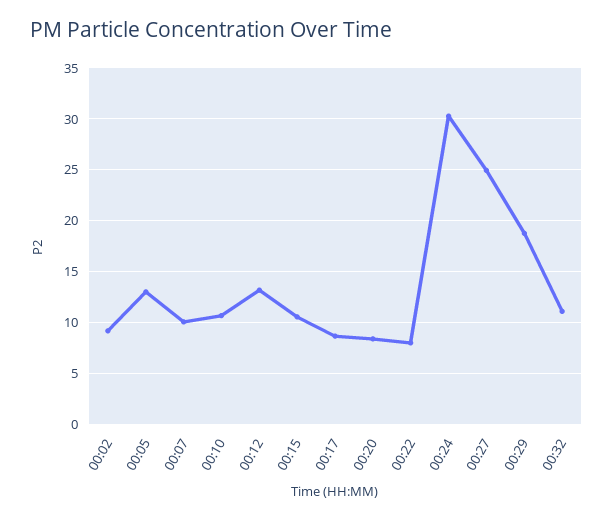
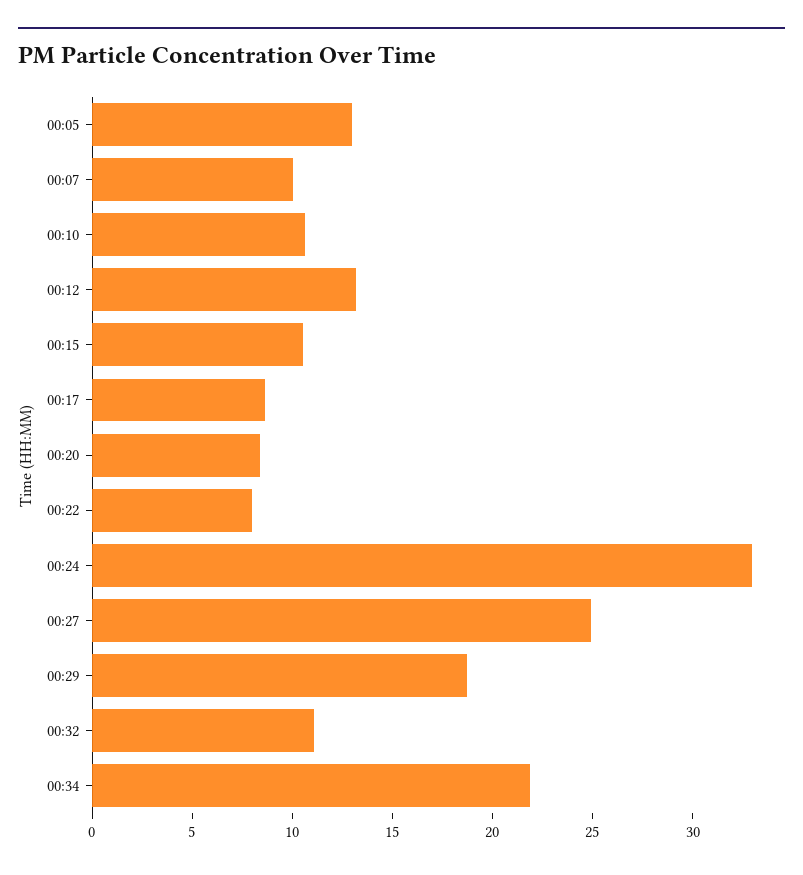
00:02: 9 -> none
00:24: 30 -> 33
00:34: none -> 22

